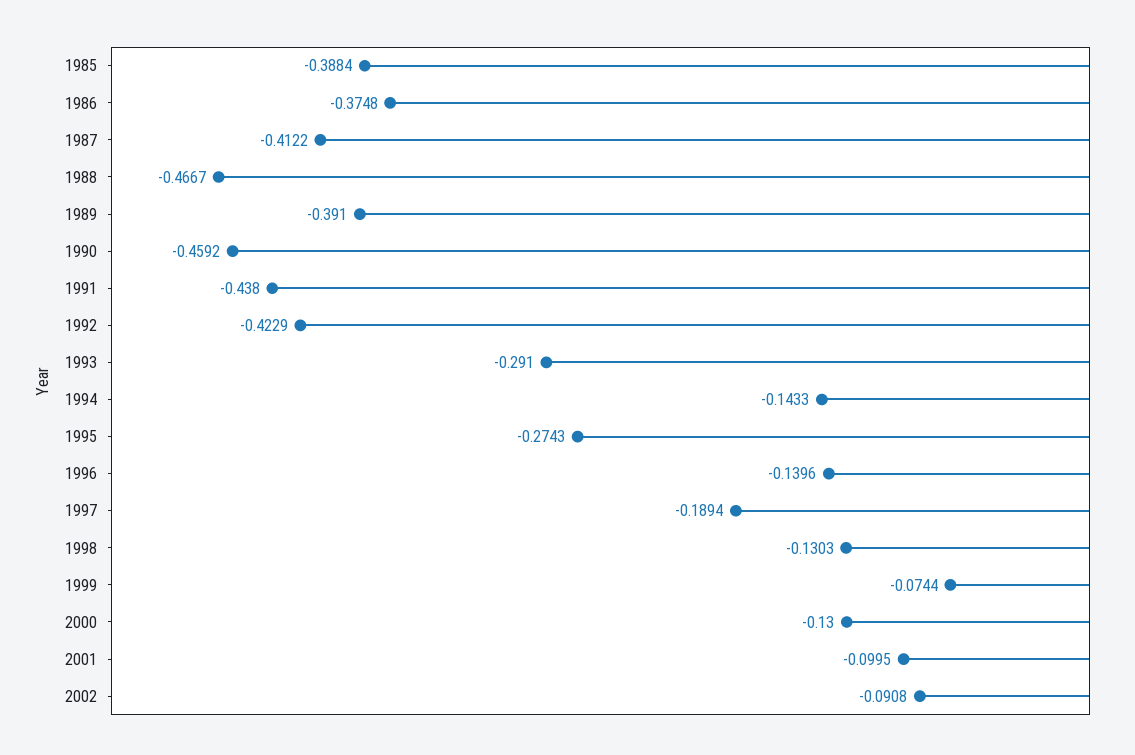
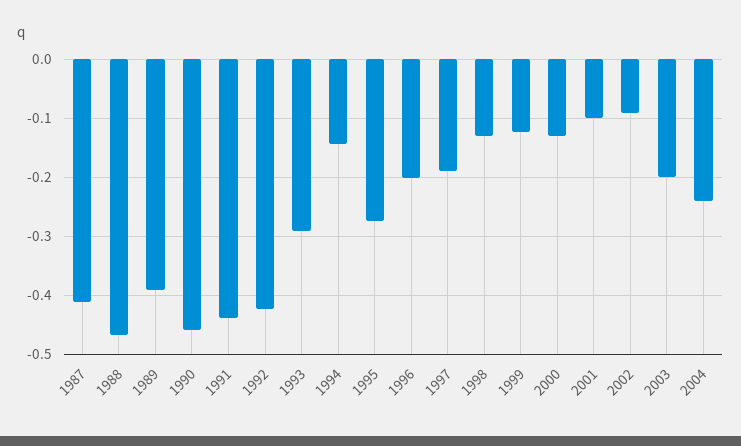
1985: -0.3884 -> none
1986: -0.3748 -> none
1996: -0.1396 -> -0.2
1999: -0.0744 -> -0.12
2003: none -> -0.2
2004: none -> -0.24

